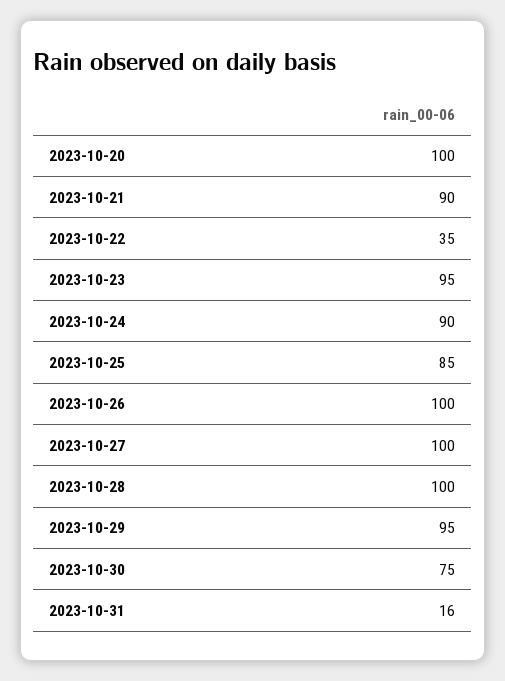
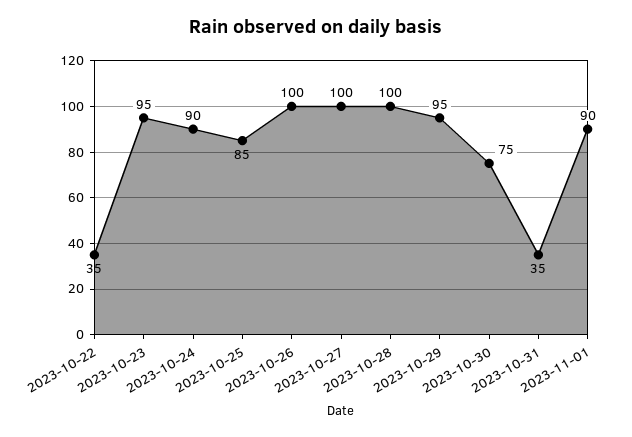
2023-10-20: 100 -> none
2023-10-21: 90 -> none
2023-10-31: 16 -> 35
2023-11-01: none -> 90

